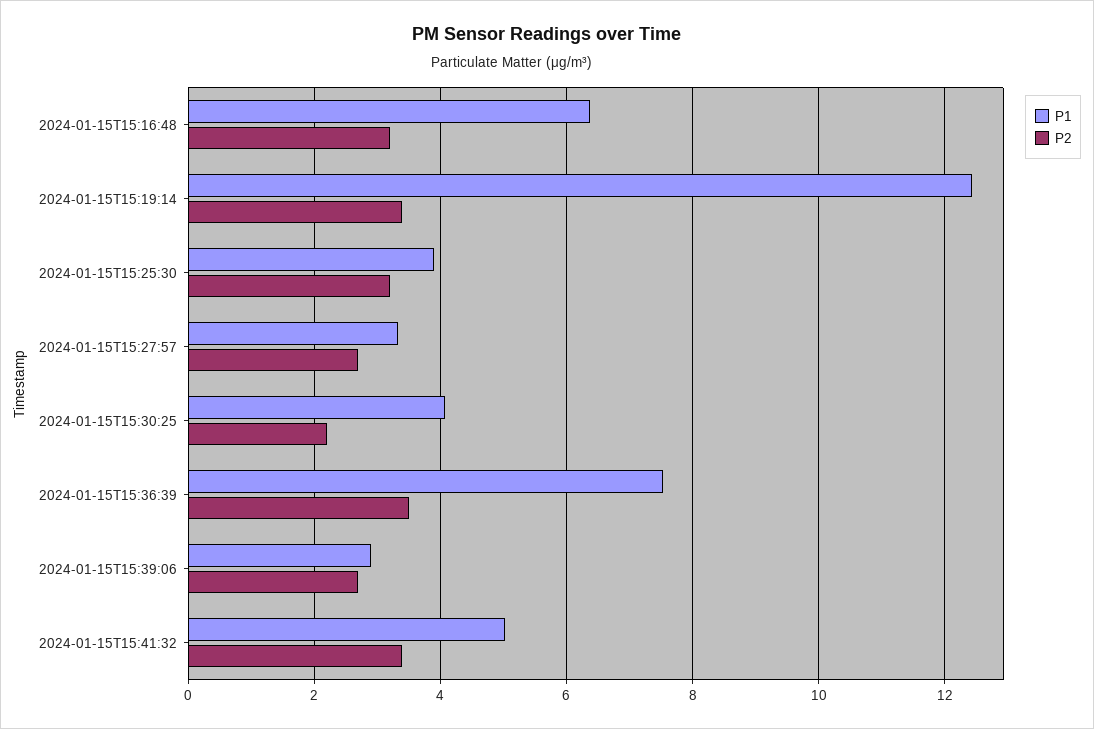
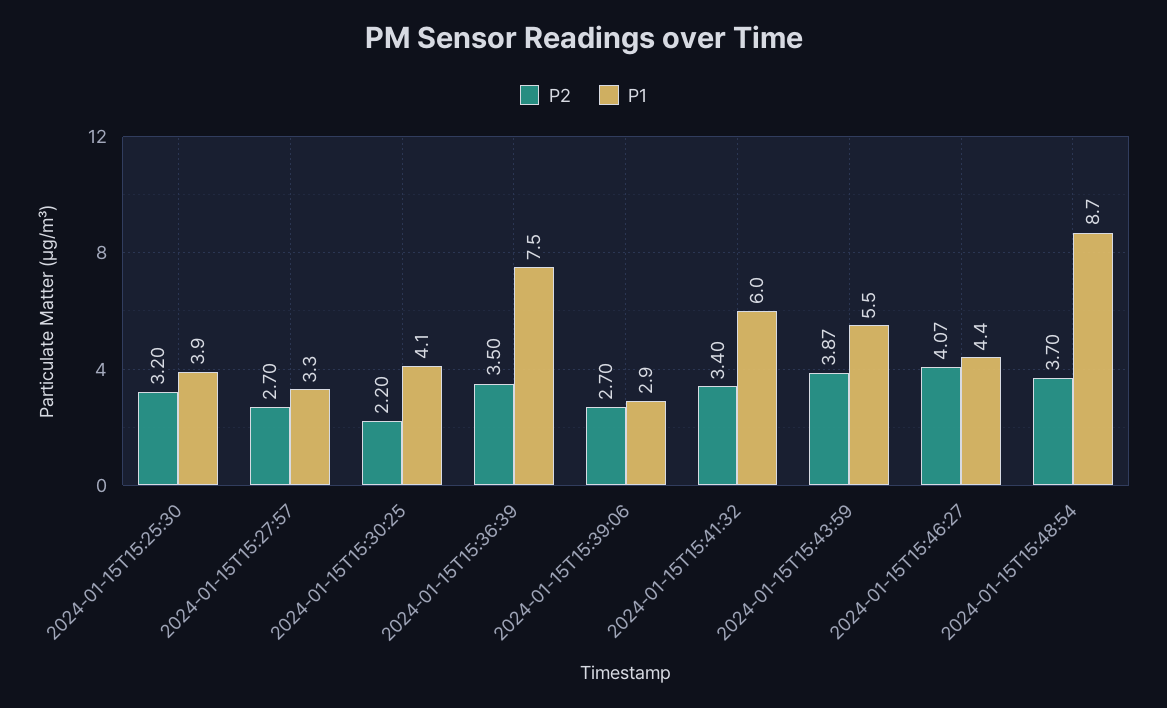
P1, 2024-01-15T15:16:48: 6.4 -> none
P2, 2024-01-15T15:16:48: 3.2 -> none
P1, 2024-01-15T15:19:14: 12.4 -> none
P2, 2024-01-15T15:19:14: 3.4 -> none
P1, 2024-01-15T15:41:32: 5 -> 6
P2, 2024-01-15T15:43:59: none -> 3.87
P1, 2024-01-15T15:43:59: none -> 5.5
P2, 2024-01-15T15:46:27: none -> 4.07
P1, 2024-01-15T15:46:27: none -> 4.4
P2, 2024-01-15T15:48:54: none -> 3.7
P1, 2024-01-15T15:48:54: none -> 8.7

